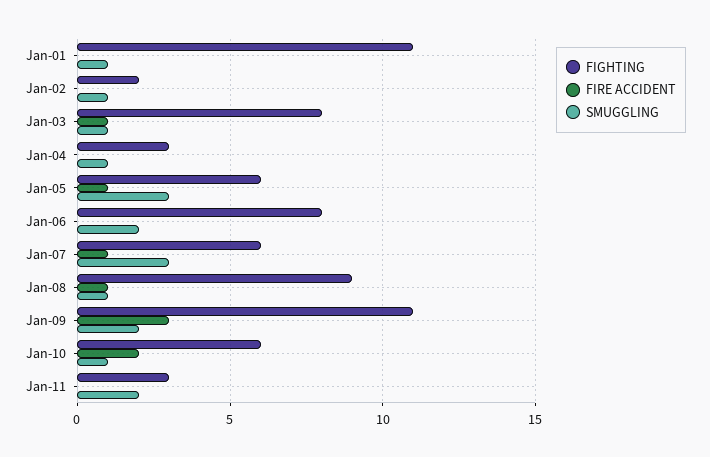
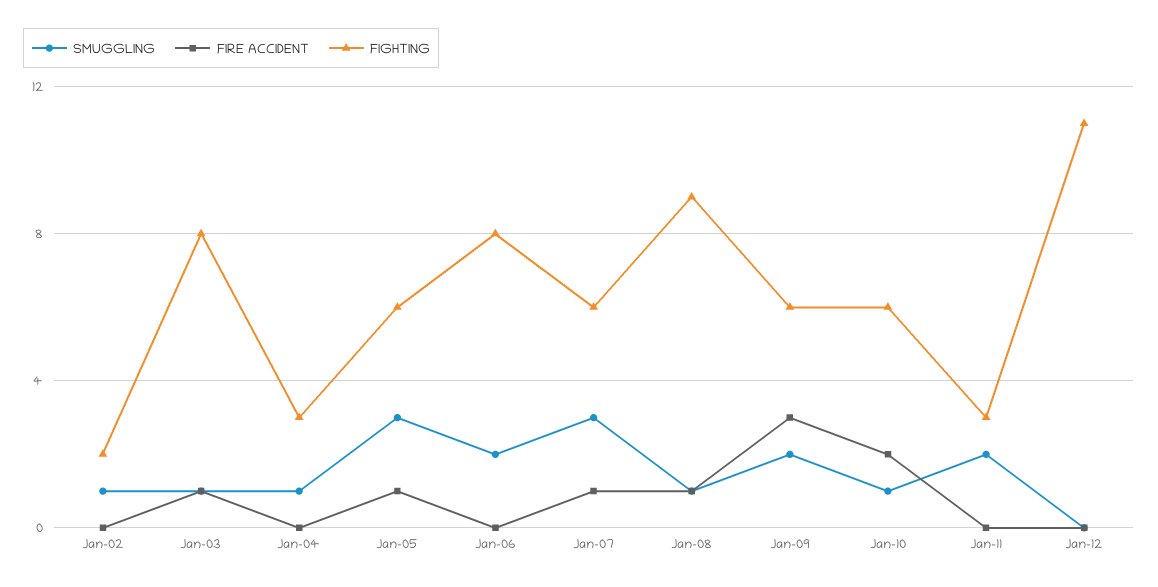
FIGHTING, Jan-01: 11 -> none
FIRE ACCIDENT, Jan-01: 0 -> none
SMUGGLING, Jan-01: 1 -> none
FIGHTING, Jan-09: 11 -> 6
SMUGGLING, Jan-12: none -> 0
FIRE ACCIDENT, Jan-12: none -> 0
FIGHTING, Jan-12: none -> 11

